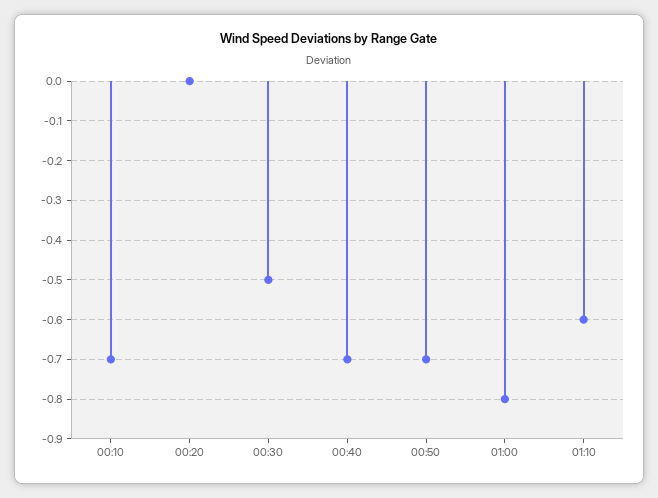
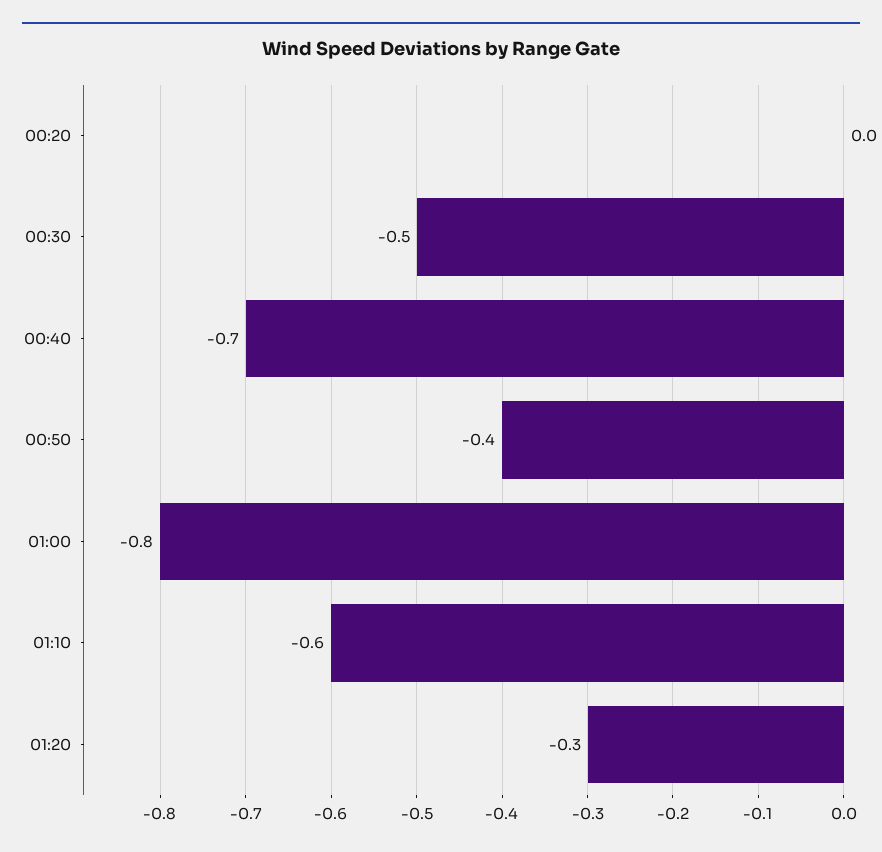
00:10: -0.7 -> none
00:50: -0.7 -> -0.4
01:20: none -> -0.3

